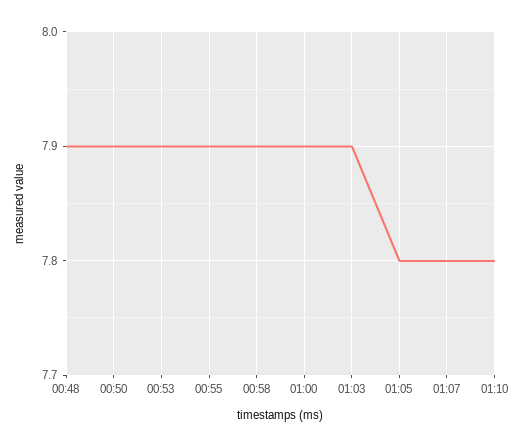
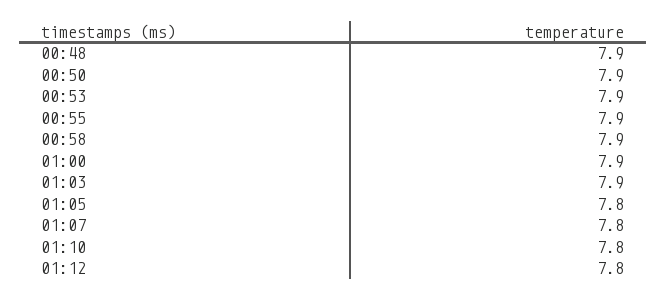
01:12: none -> 7.8

